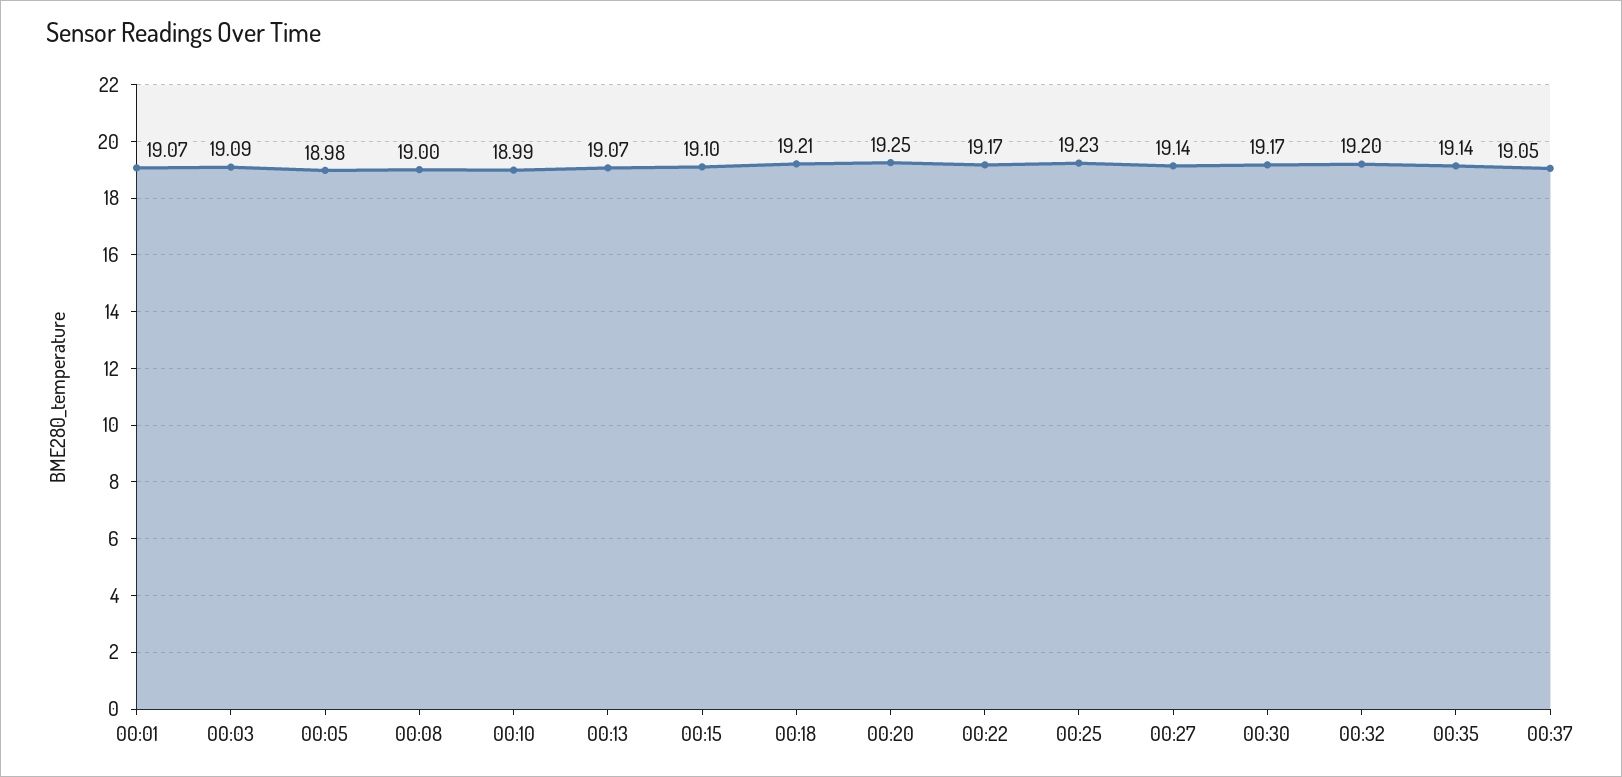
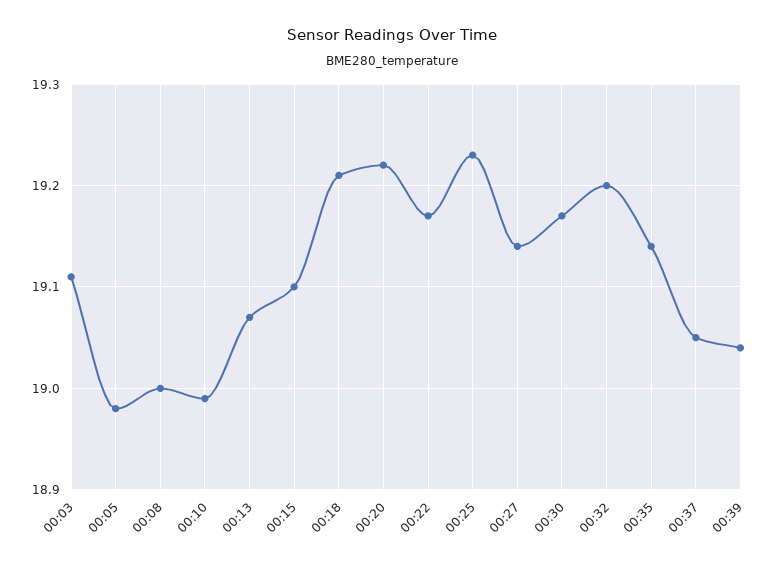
00:01: 19.07 -> none
00:03: 19.09 -> 19.11
00:20: 19.25 -> 19.22
00:39: none -> 19.04

